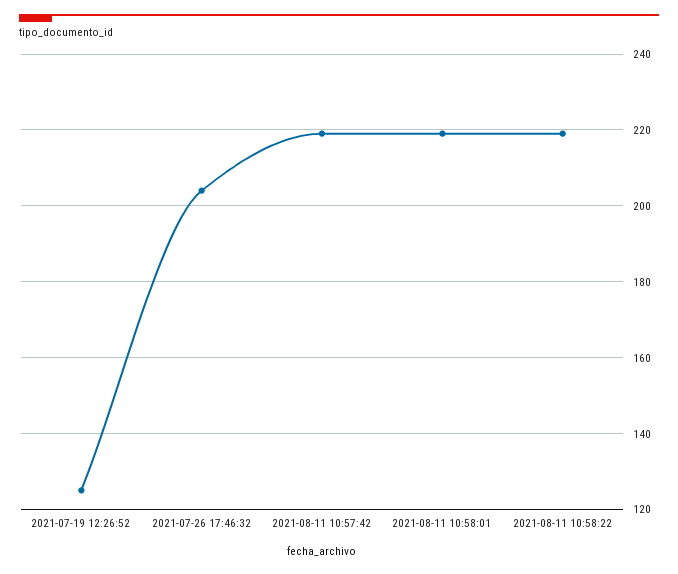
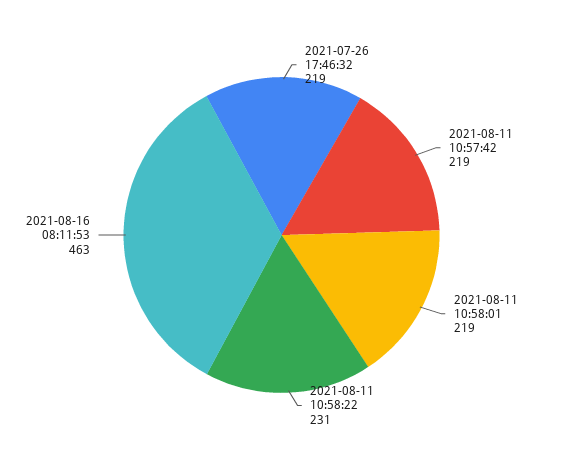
2021-07-19 12:26:52: 125 -> none
2021-07-26 17:46:32: 205 -> 219
2021-08-11 10:58:22: 220 -> 231
2021-08-16 08:11:53: none -> 463

